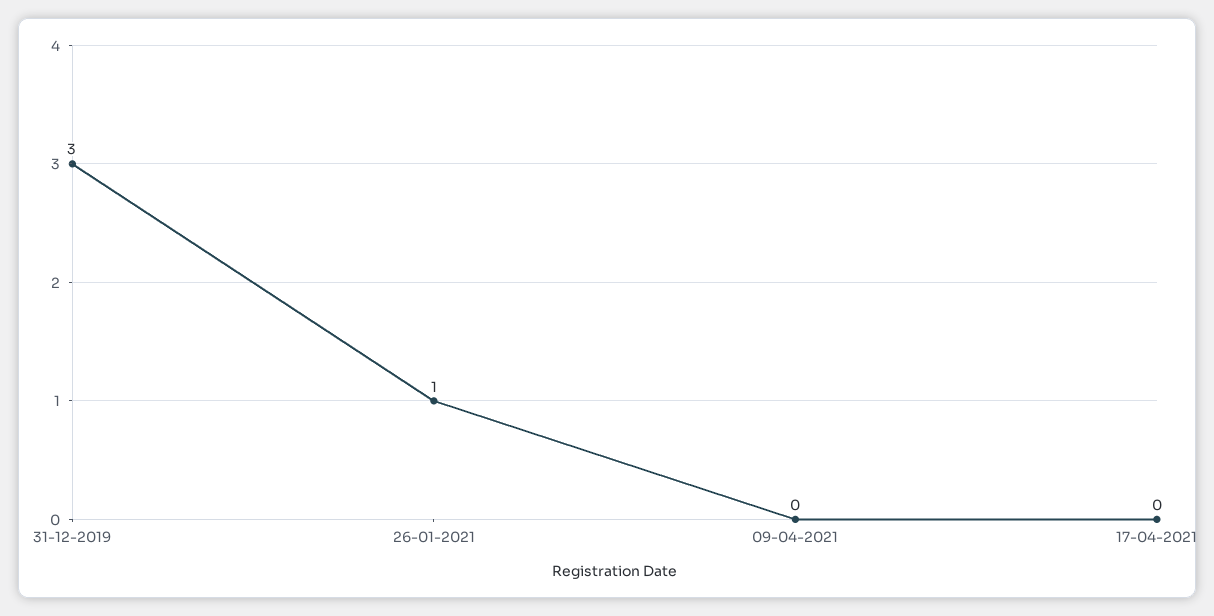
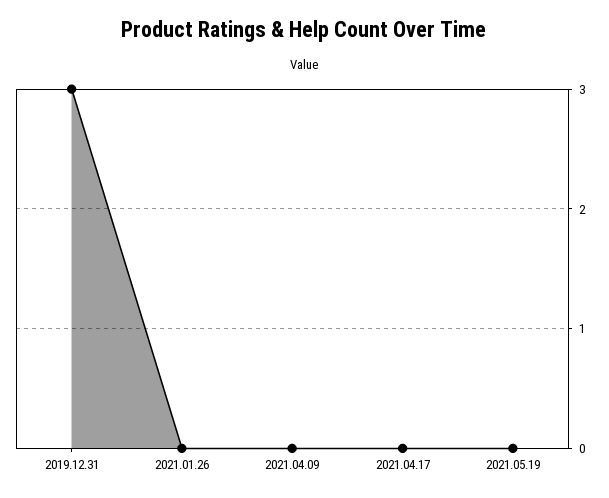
26-01-2021: 1 -> 0
2021.05.19: none -> 0

